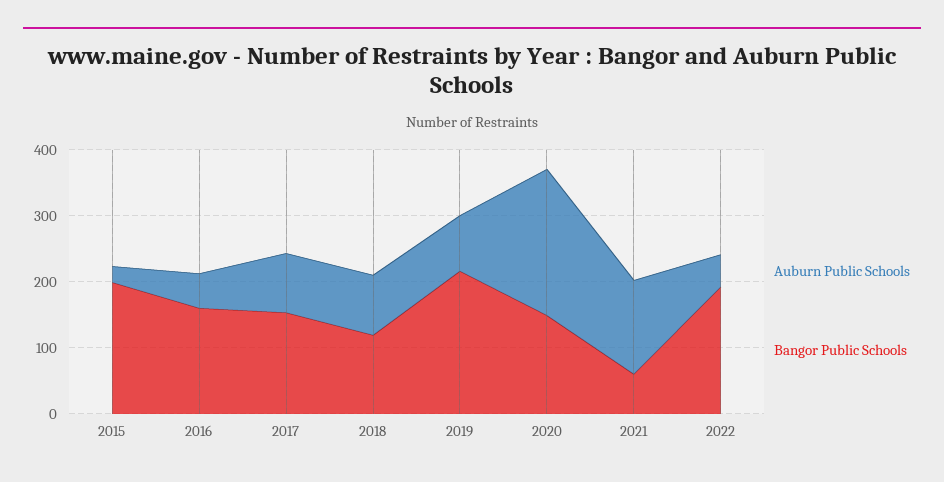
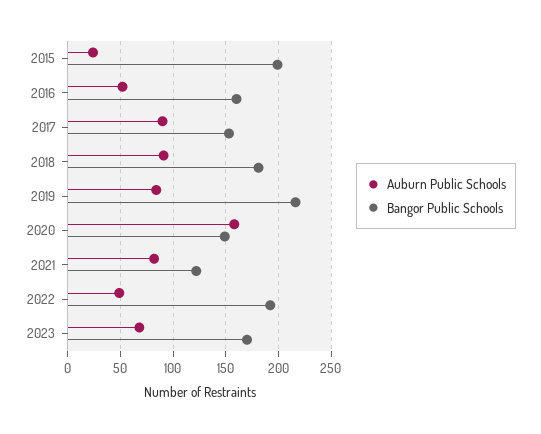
Bangor Public Schools, 2018: 120 -> 180
Auburn Public Schools, 2020: 220 -> 160
Auburn Public Schools, 2021: 140 -> 80
Bangor Public Schools, 2021: 60 -> 120
Auburn Public Schools, 2023: none -> 70
Bangor Public Schools, 2023: none -> 170

